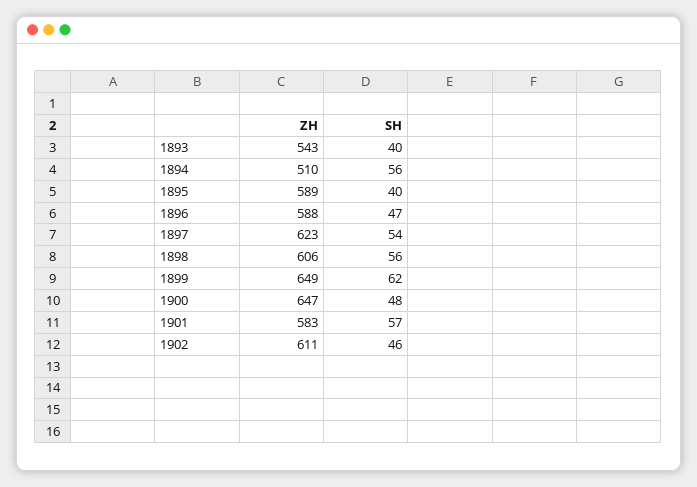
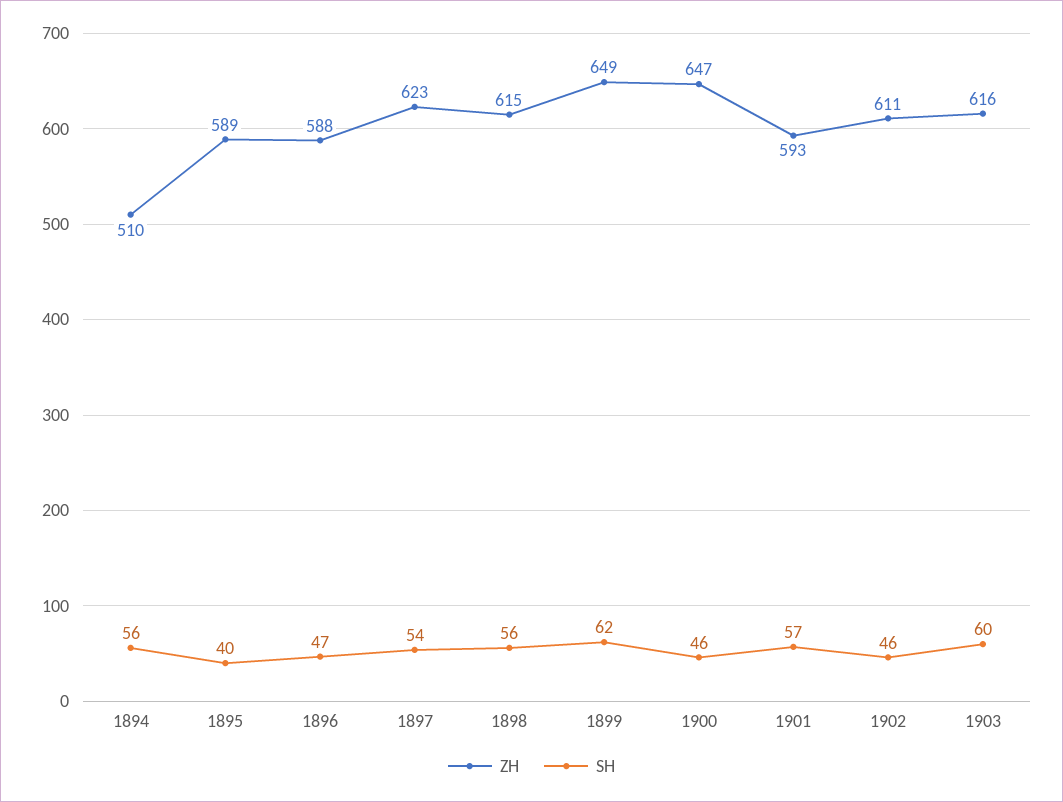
ZH, 1893: 543 -> none
SH, 1893: 40 -> none
ZH, 1898: 606 -> 615
SH, 1900: 48 -> 46
ZH, 1901: 583 -> 593
ZH, 1903: none -> 616
SH, 1903: none -> 60

